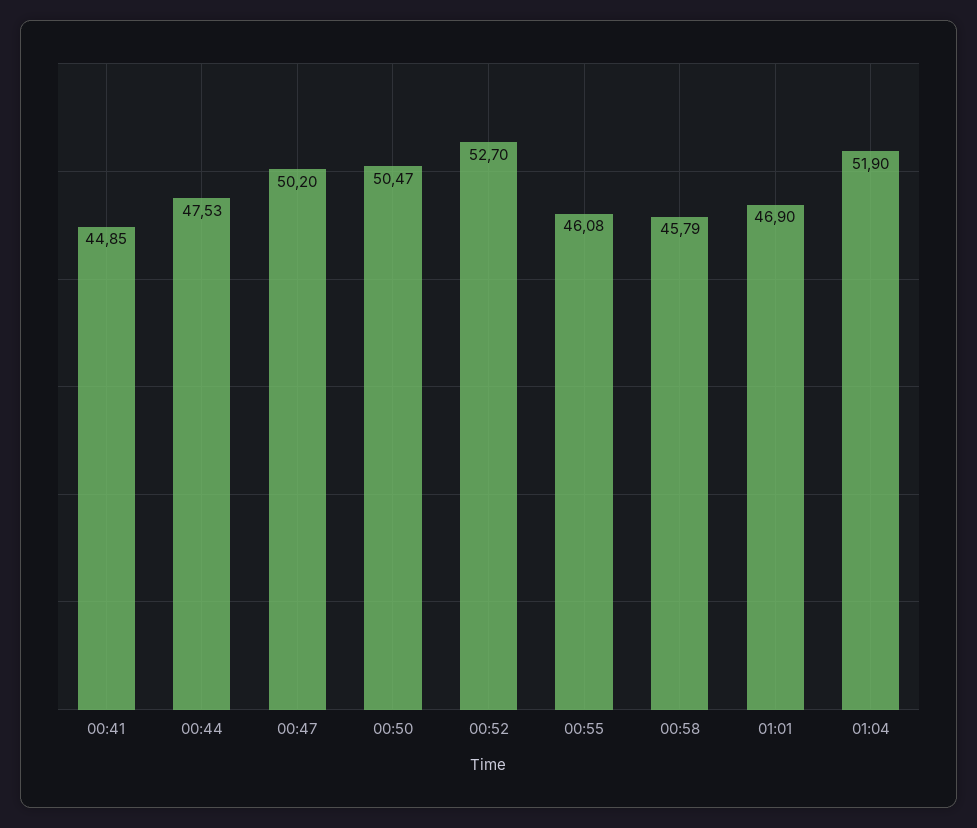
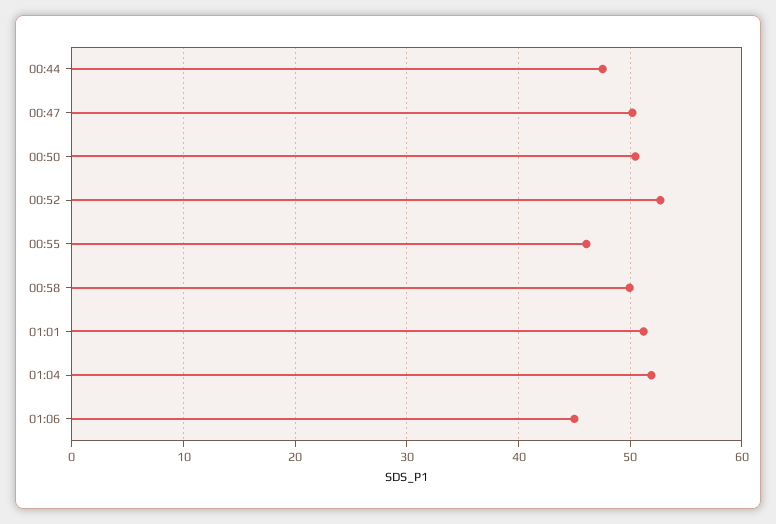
00:41: 44.85 -> none
00:58: 45.79 -> 50
01:01: 46.9 -> 51
01:06: none -> 45

